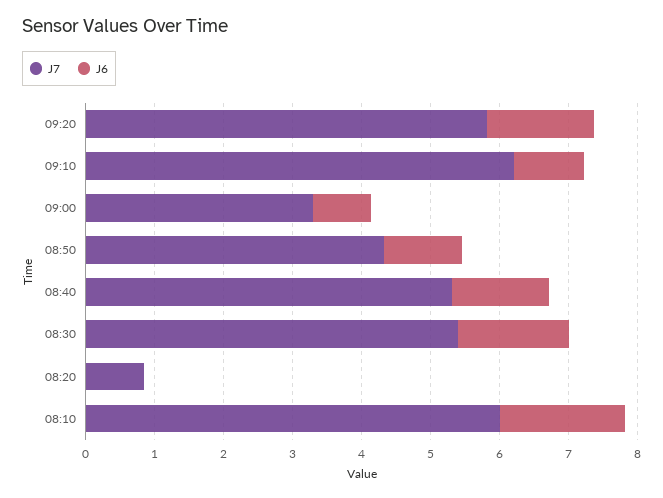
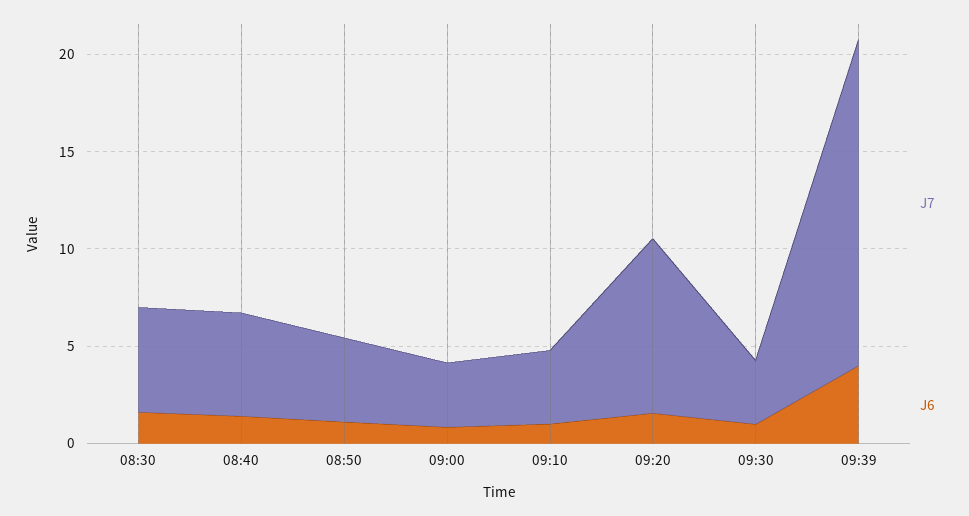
J7, 09:20: 5.8 -> 9
J7, 09:10: 6.2 -> 4
J7, 08:20: 0.8 -> none
J6, 08:20: 0 -> none
J7, 08:10: 6 -> none
J6, 08:10: 1.8 -> none
J7, 09:30: none -> 3
J6, 09:30: none -> 1
J7, 09:39: none -> 17
J6, 09:39: none -> 4

